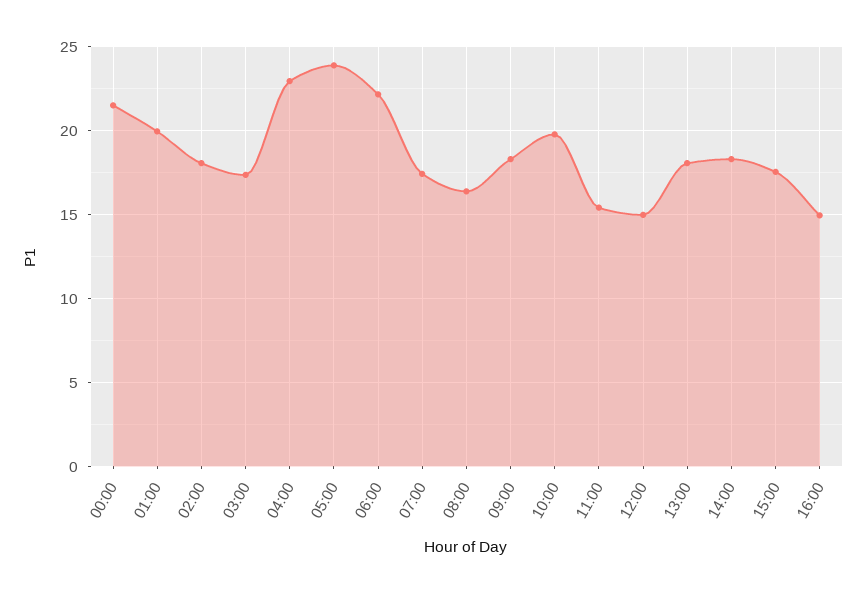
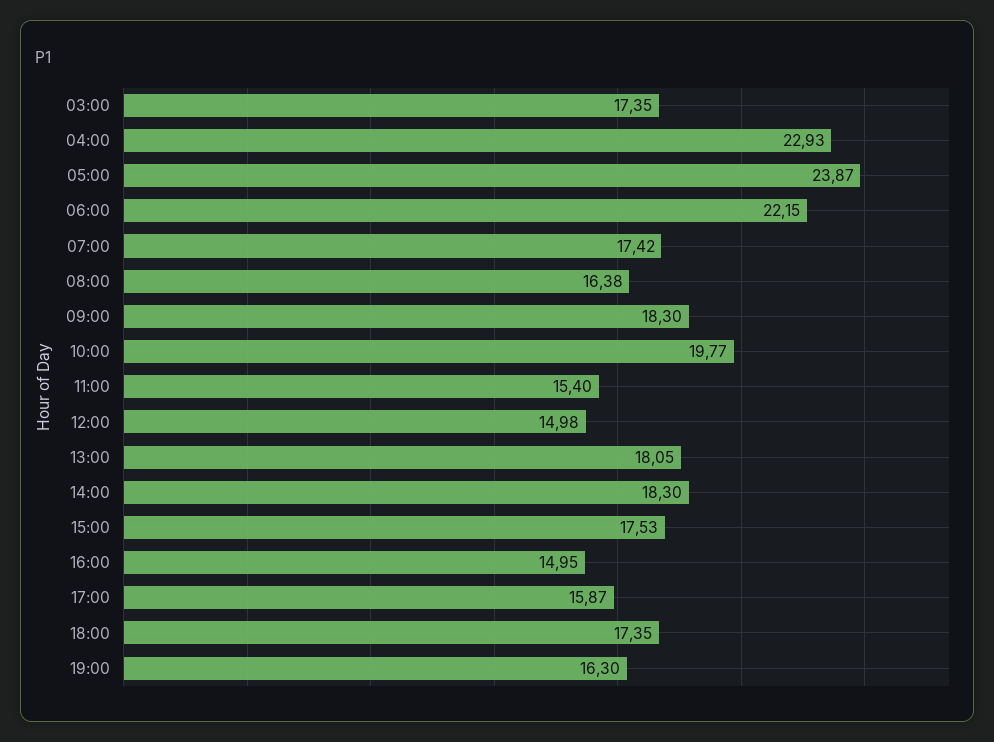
00:00: 21.5 -> none
01:00: 20 -> none
02:00: 18 -> none
17:00: none -> 15.87
18:00: none -> 17.35
19:00: none -> 16.3

